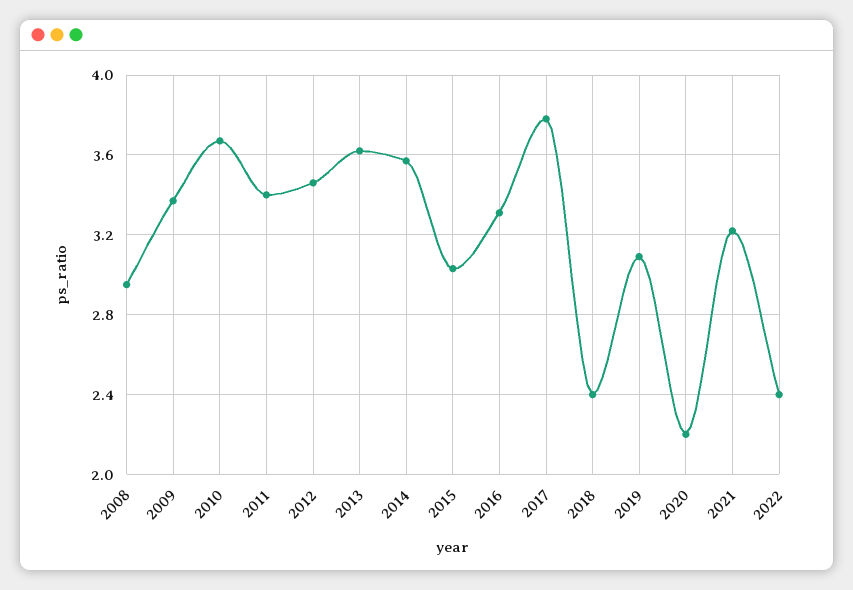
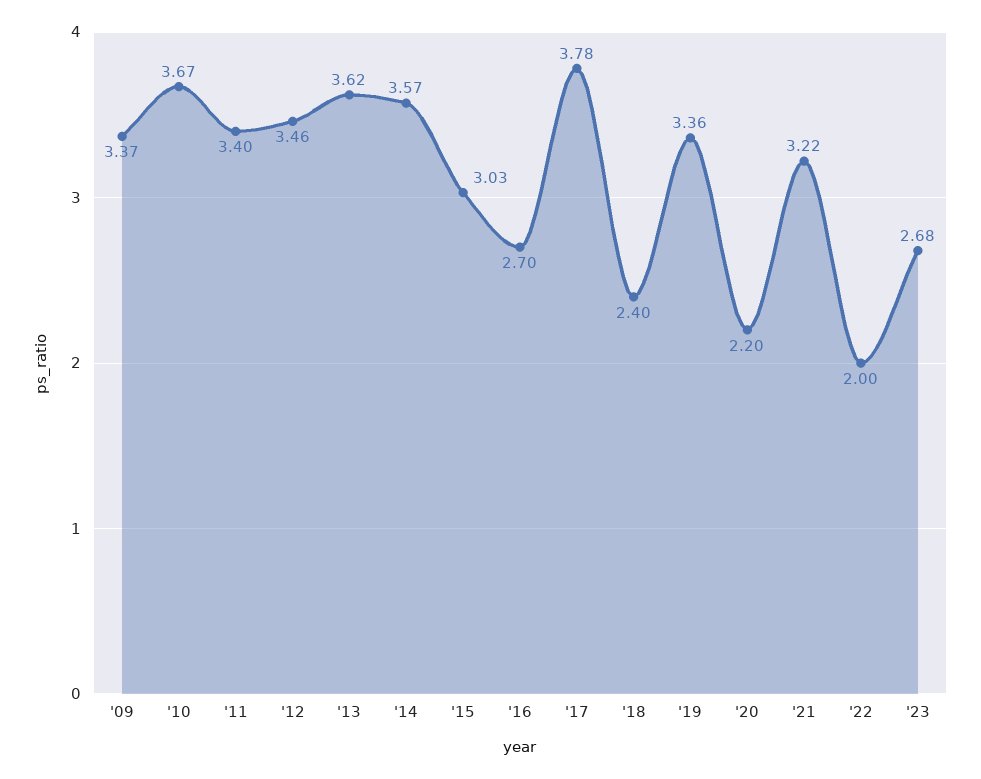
2008: 2.95 -> none
2016: 3.3 -> 2.7
2019: 3.1 -> 3.36
2022: 2.4 -> 2
'23: none -> 2.68

